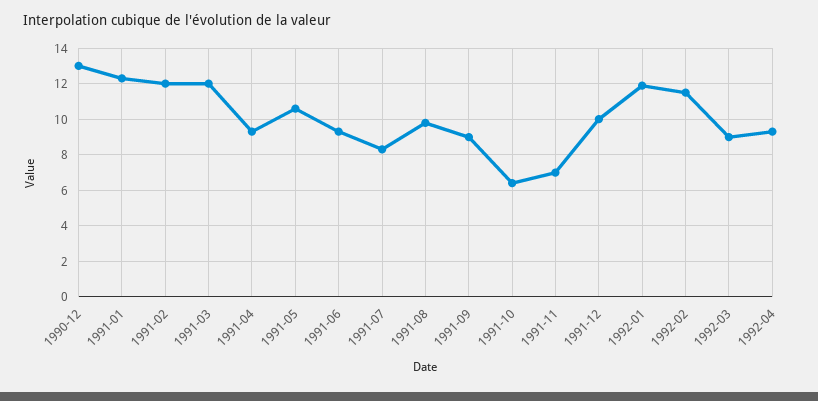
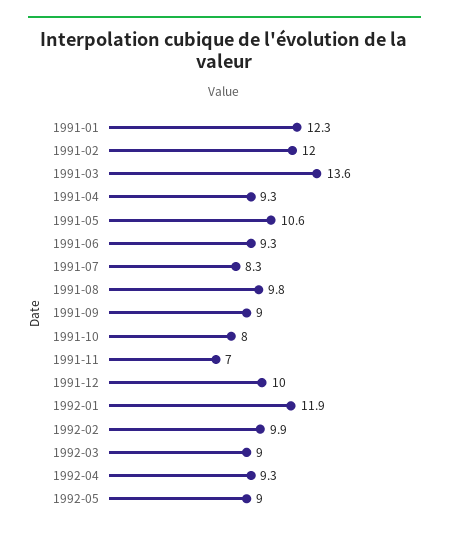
1990-12: 13 -> none
1991-03: 12 -> 13.6
1991-10: 6.5 -> 8
1992-02: 11.5 -> 9.9
1992-05: none -> 9

